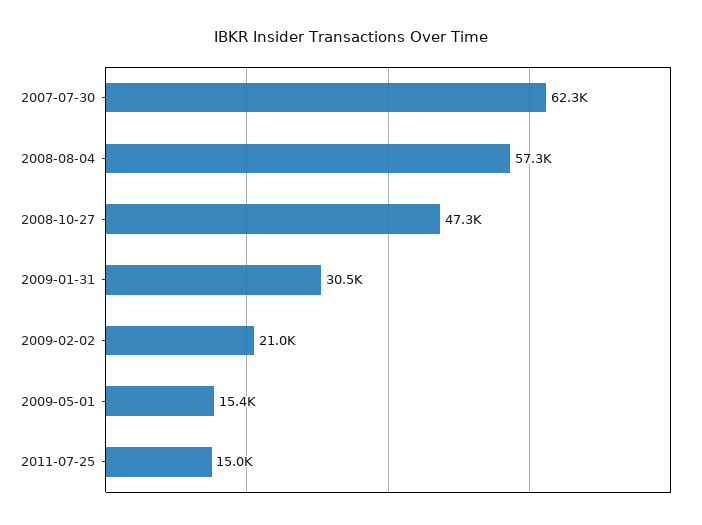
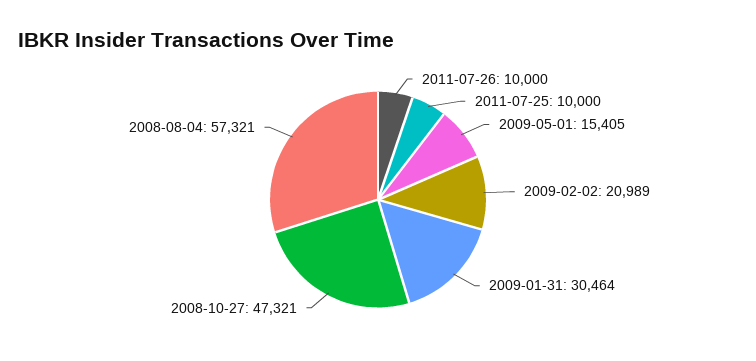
2007-07-30: 62300 -> none
2011-07-25: 15000 -> 10000
2011-07-26: none -> 10000

